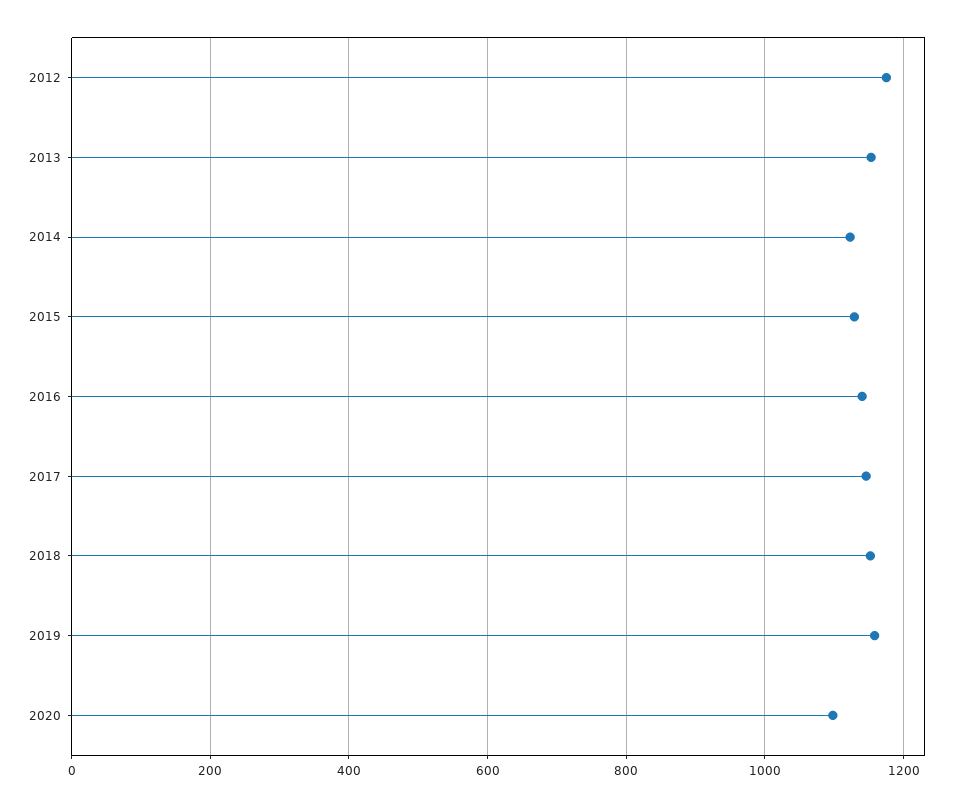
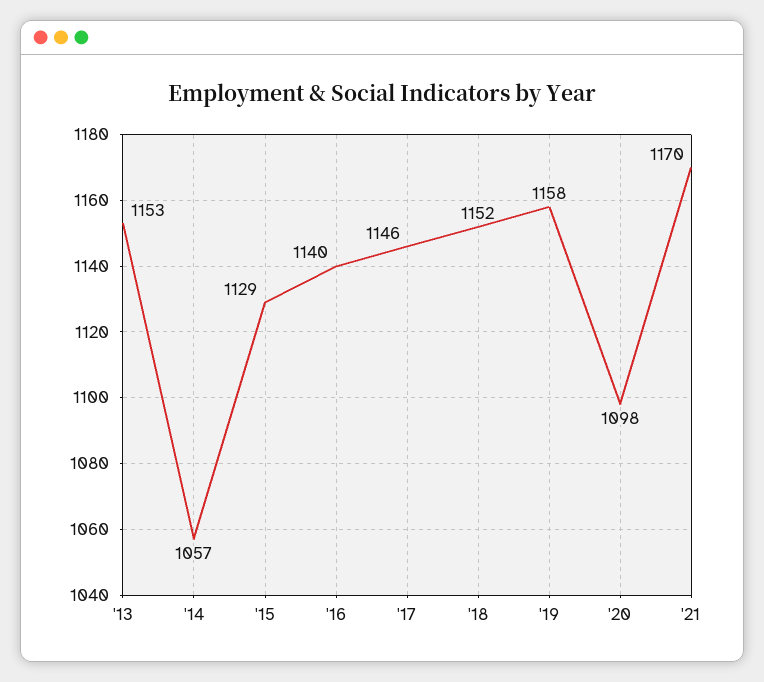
2012: 1180 -> none
2014: 1120 -> 1057
'21: none -> 1170

